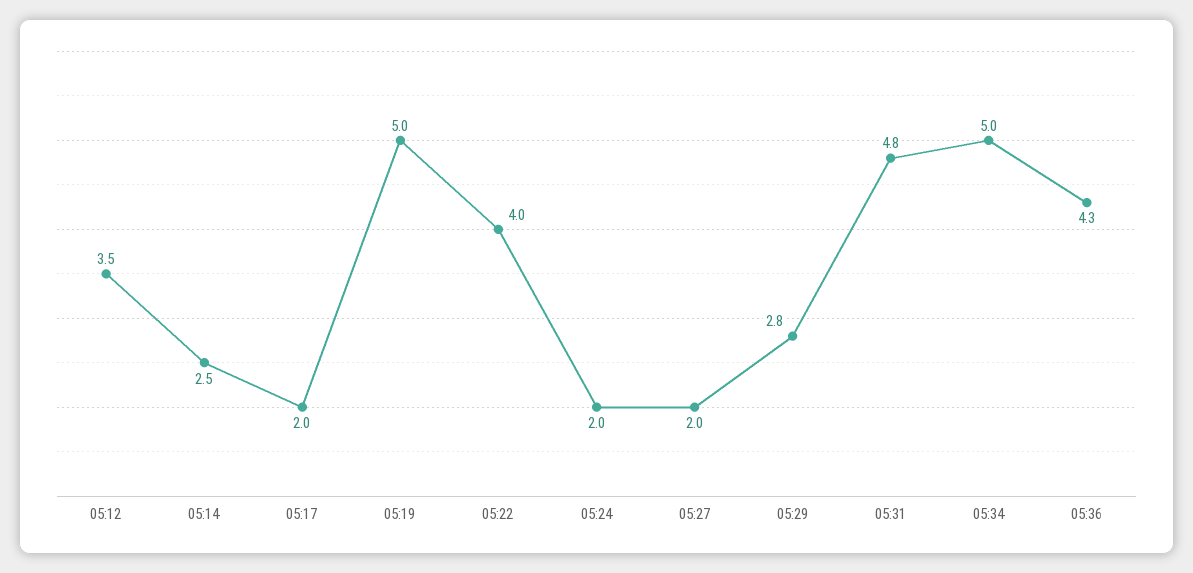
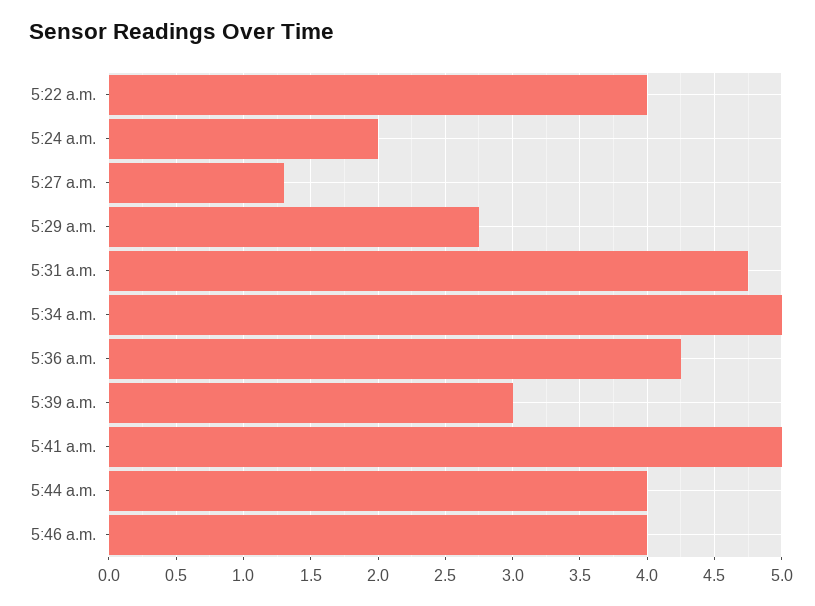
05:12: 3.5 -> none
05:14: 2.5 -> none
05:17: 2 -> none
05:19: 5 -> none
05:27: 2 -> 1.3
5:39 a.m.: none -> 3
5:41 a.m.: none -> 5
5:44 a.m.: none -> 4
5:46 a.m.: none -> 4

